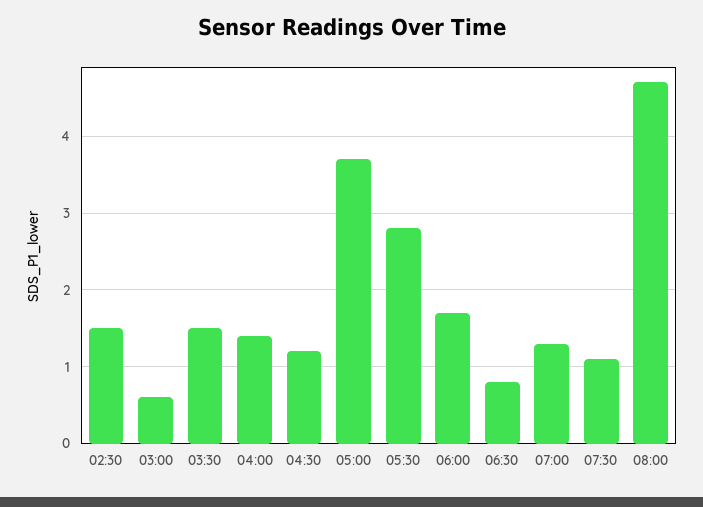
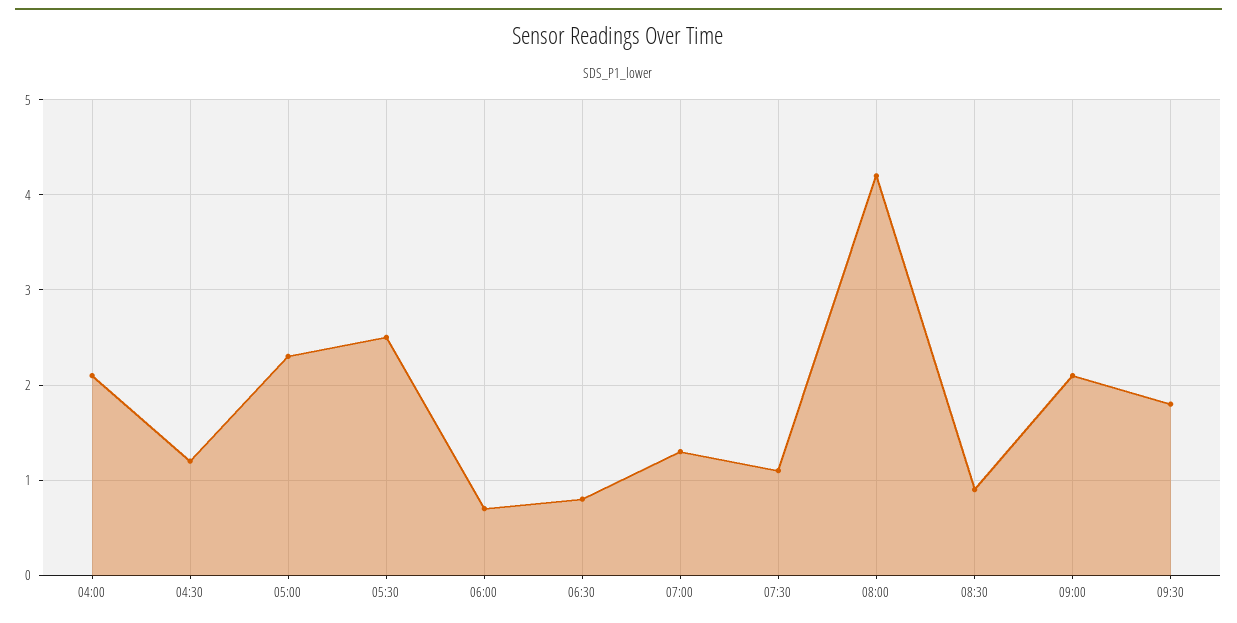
02:30: 1.5 -> none
03:00: 0.6 -> none
03:30: 1.5 -> none
04:00: 1.4 -> 2.1
05:00: 3.7 -> 2.3
05:30: 2.8 -> 2.5
06:00: 1.7 -> 0.7
08:00: 4.7 -> 4.2
08:30: none -> 0.9
09:00: none -> 2.1
09:30: none -> 1.8

